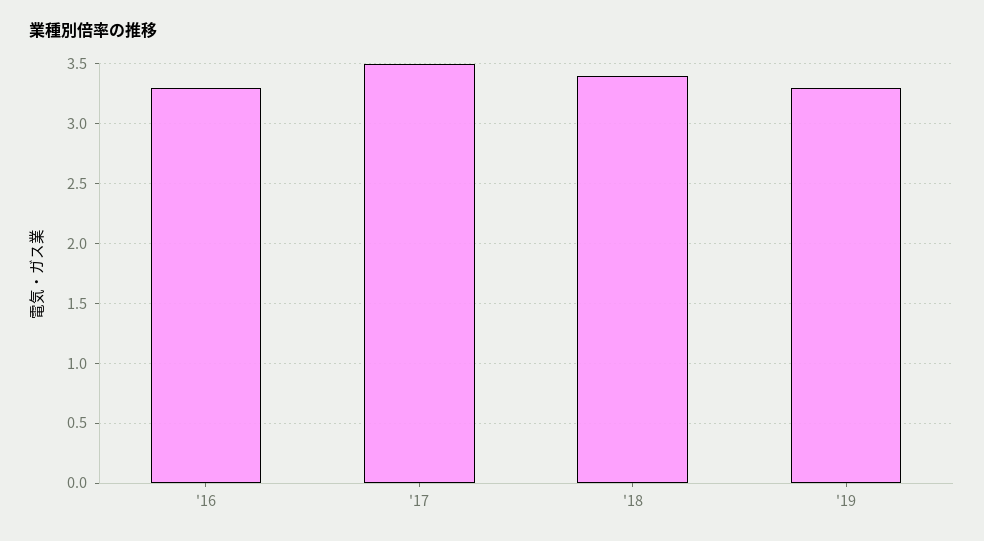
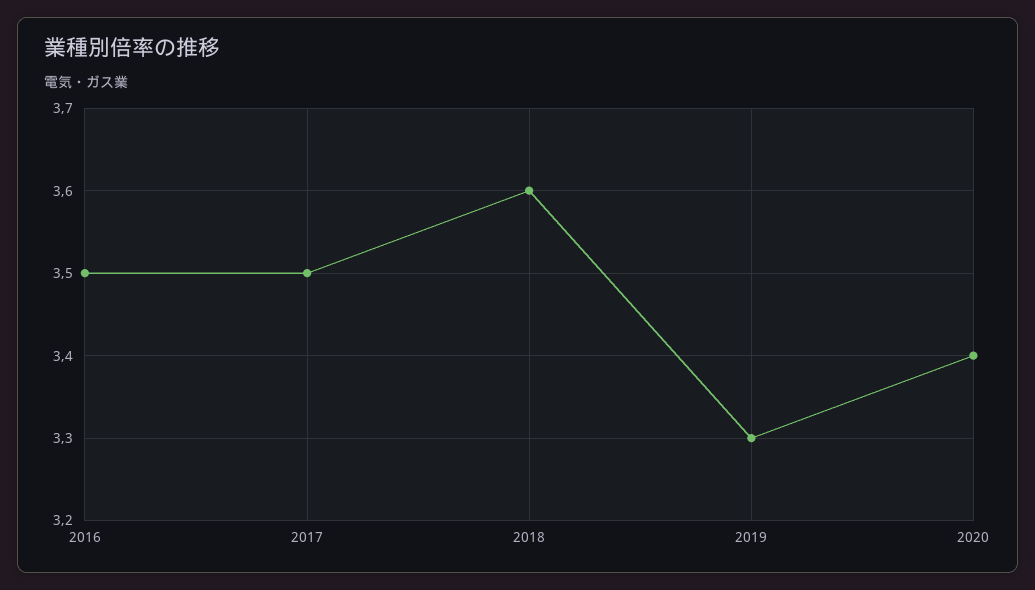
'16: 3.3 -> 3.5
'18: 3.4 -> 3.6
2020: none -> 3.4

